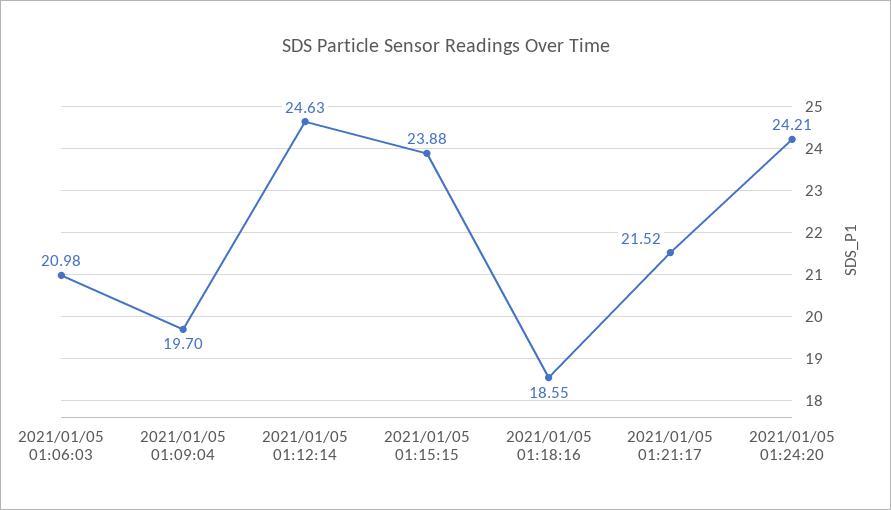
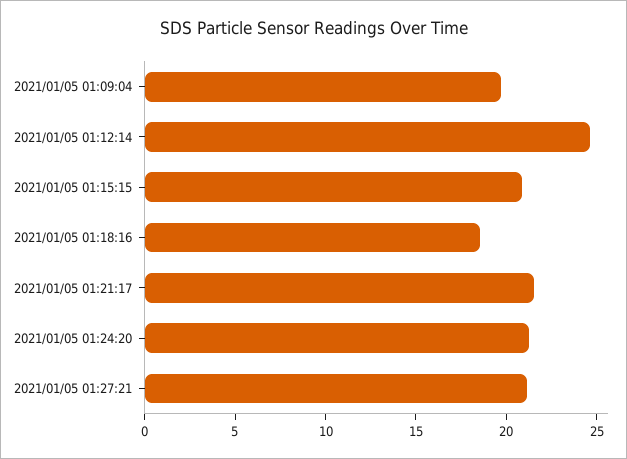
2021/01/05 01:06:03: 20.98 -> none
2021/01/05 01:15:15: 23.88 -> 21
2021/01/05 01:24:20: 24.21 -> 21
2021/01/05 01:27:21: none -> 21

